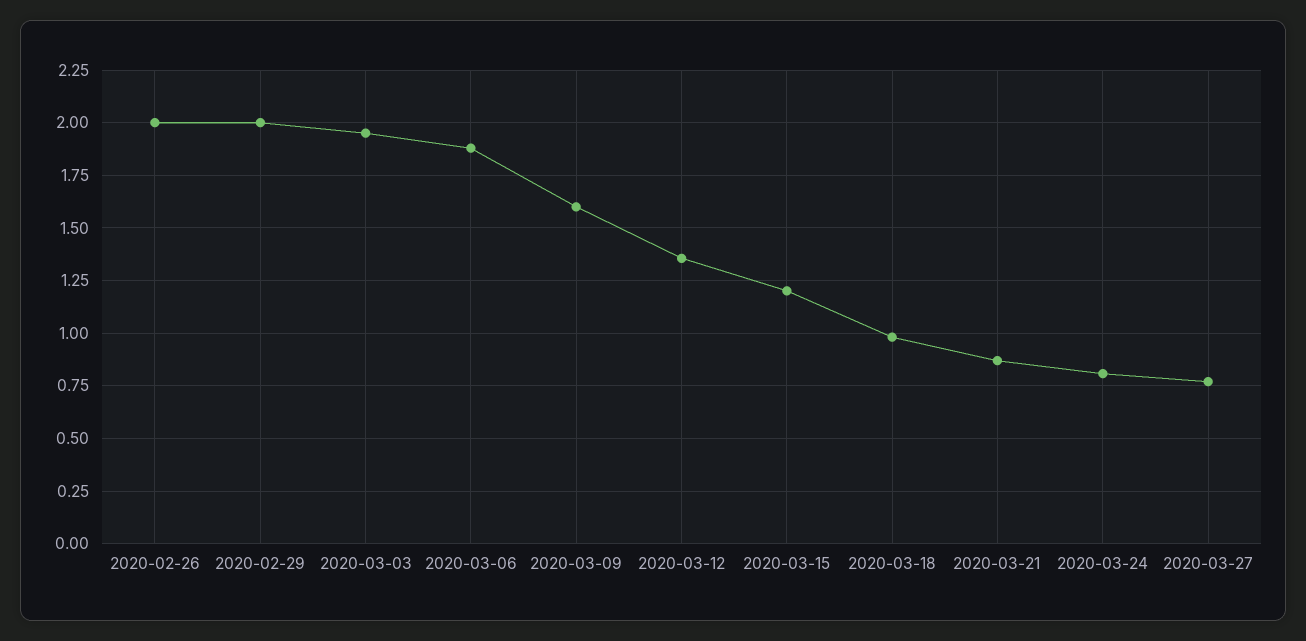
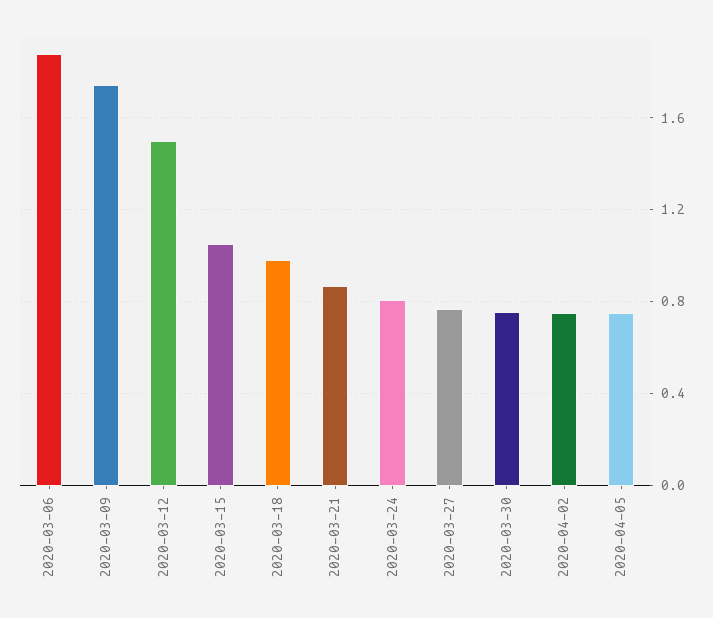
2020-02-26: 2 -> none
2020-02-29: 2 -> none
2020-03-03: 1.95 -> none
2020-03-09: 1.6 -> 1.75
2020-03-12: 1.35 -> 1.5
2020-03-15: 1.2 -> 1.05
2020-03-30: none -> 0.75
2020-04-02: none -> 0.75
2020-04-05: none -> 0.75

